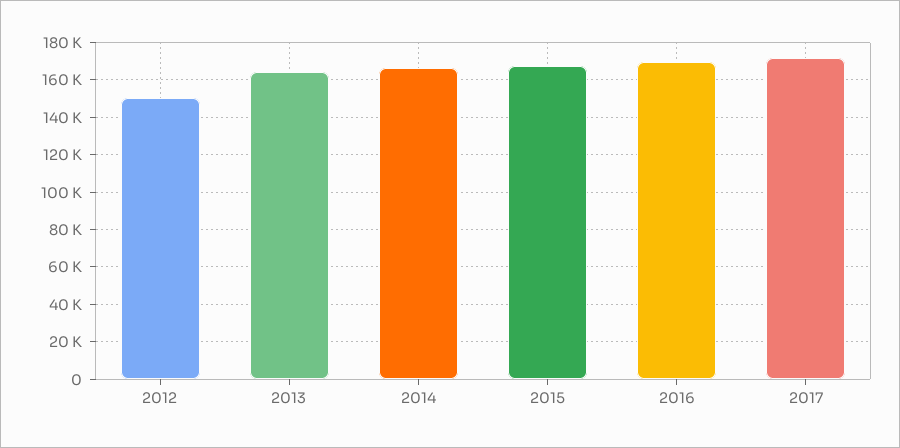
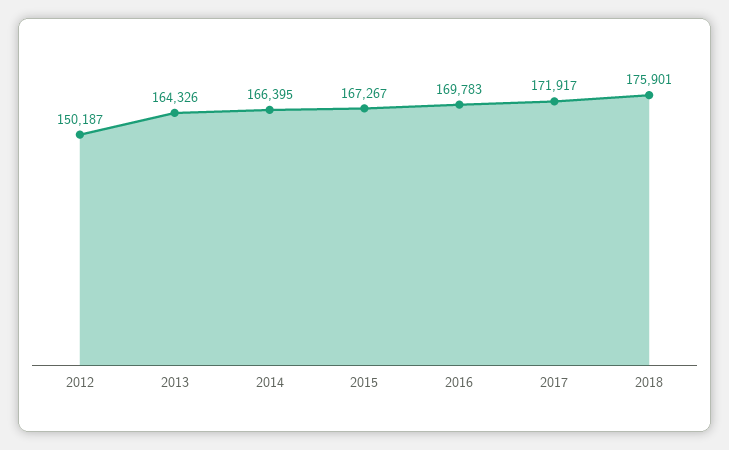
2018: none -> 175901

